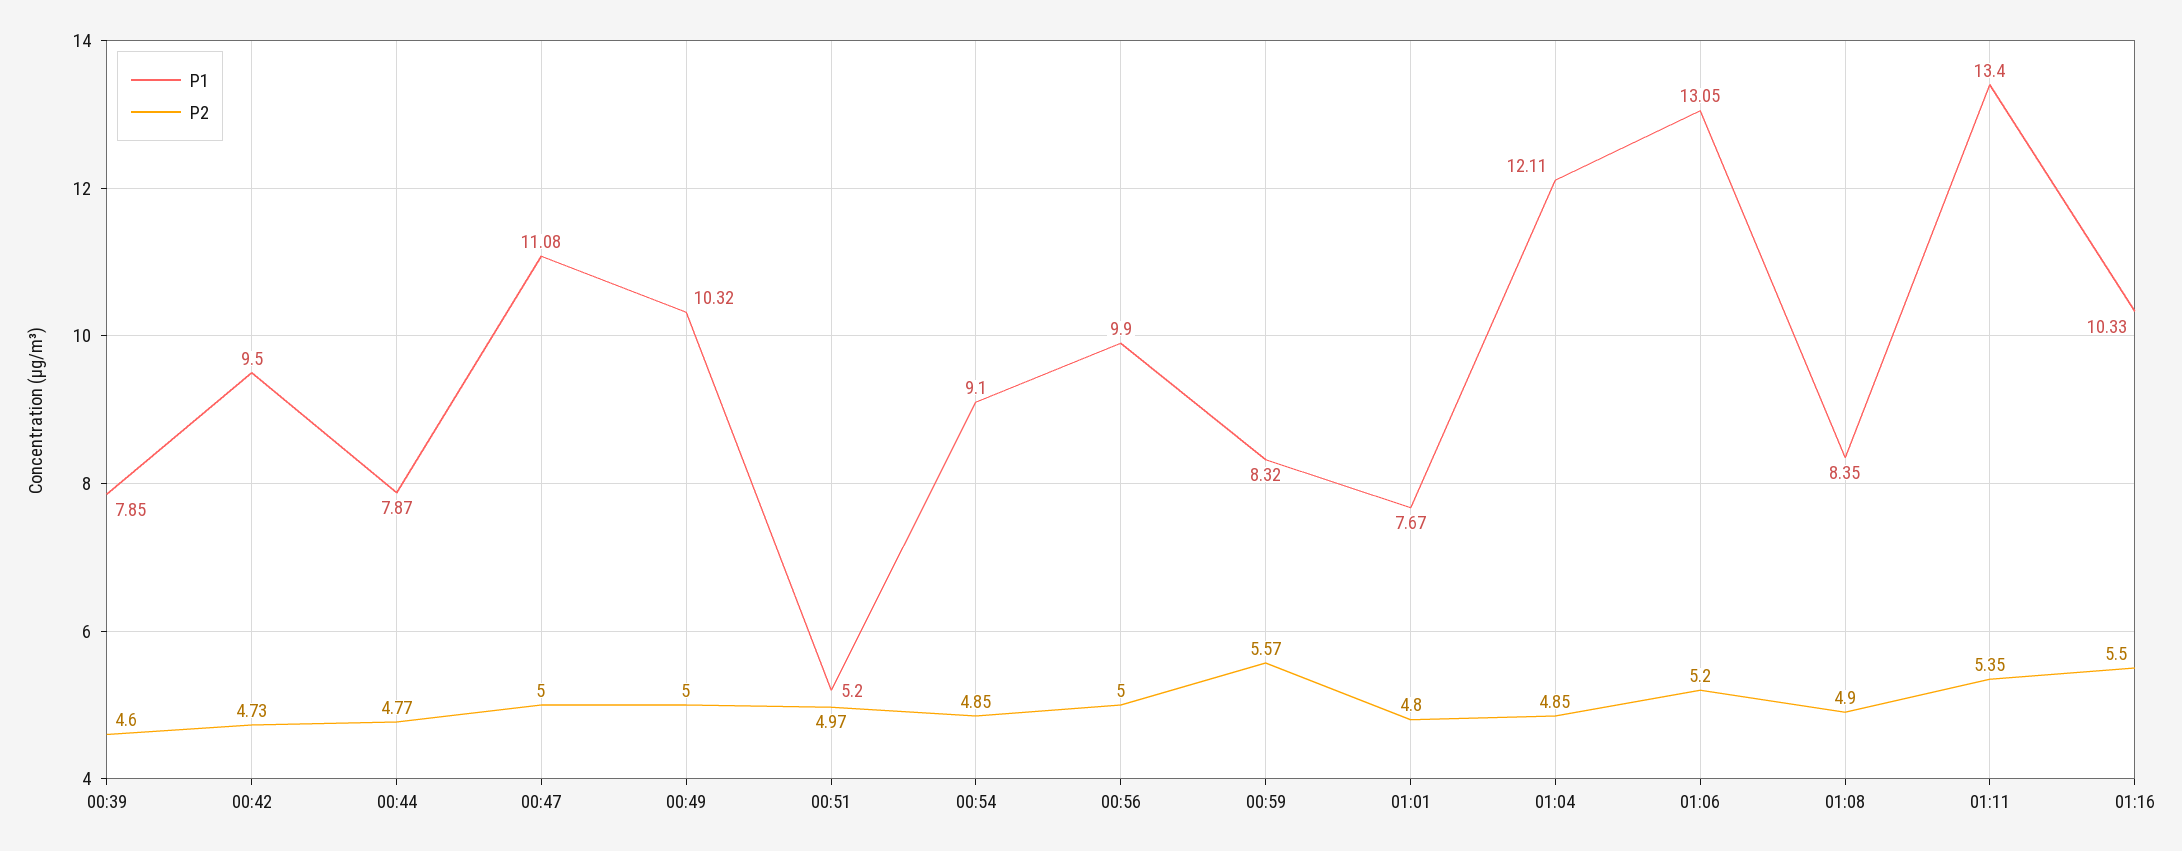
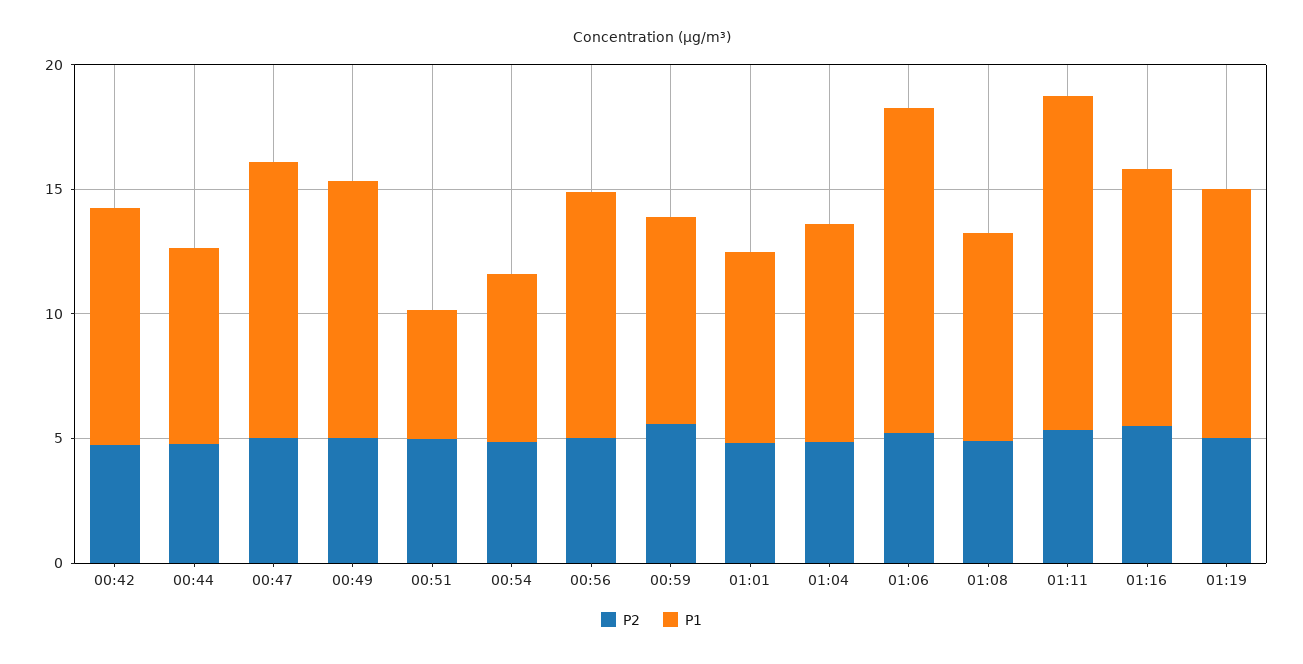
P1, 00:39: 7.85 -> none
P2, 00:39: 4.6 -> none
P1, 00:54: 9.1 -> 7
P1, 01:04: 12.11 -> 9
P2, 01:19: none -> 5
P1, 01:19: none -> 10

